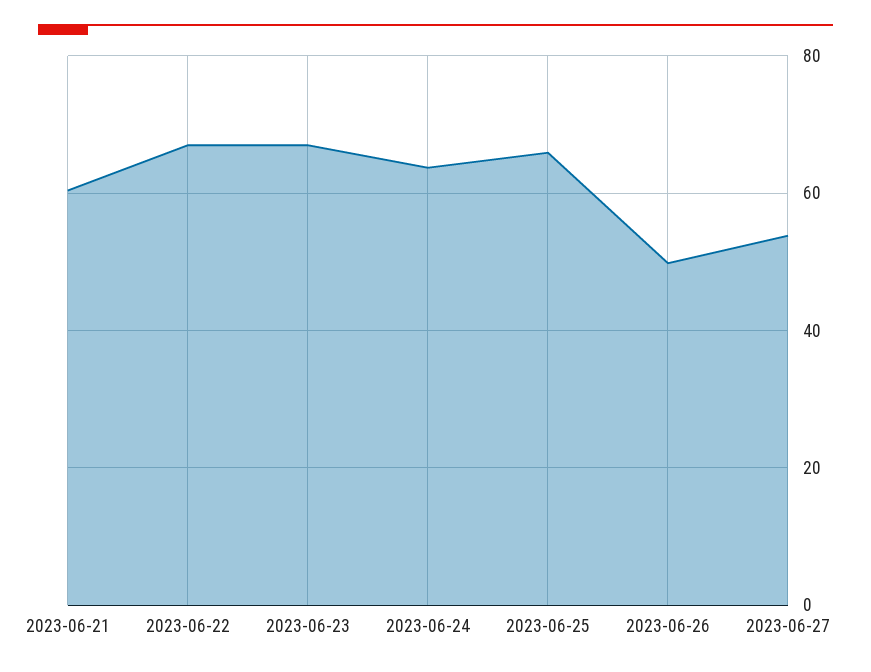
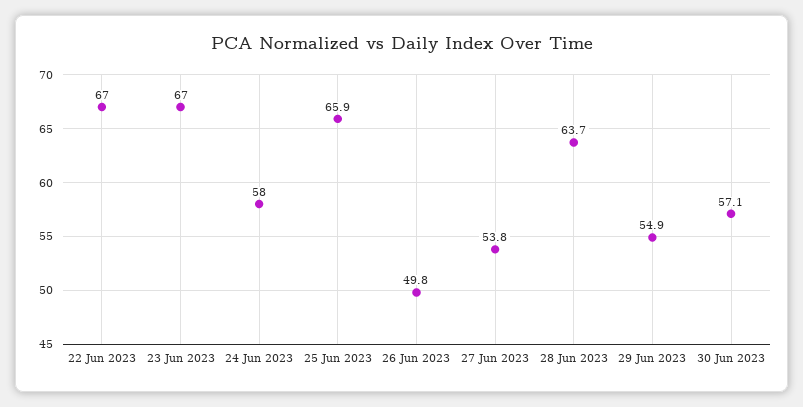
2023-06-21: 60 -> none
2023-06-24: 64 -> 58
28 Jun 2023: none -> 63.7
29 Jun 2023: none -> 54.9
30 Jun 2023: none -> 57.1

